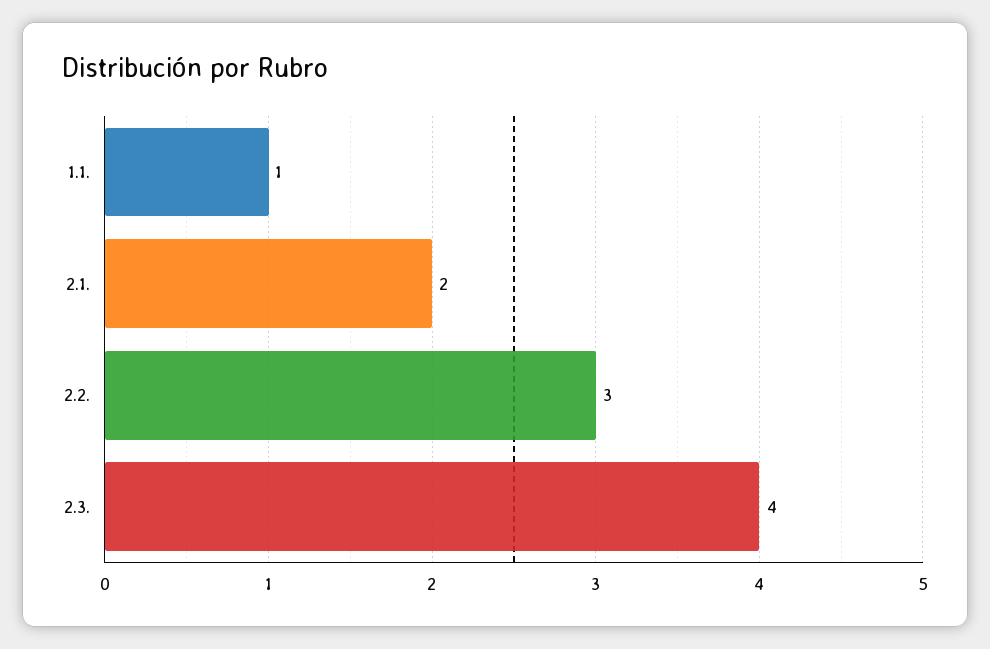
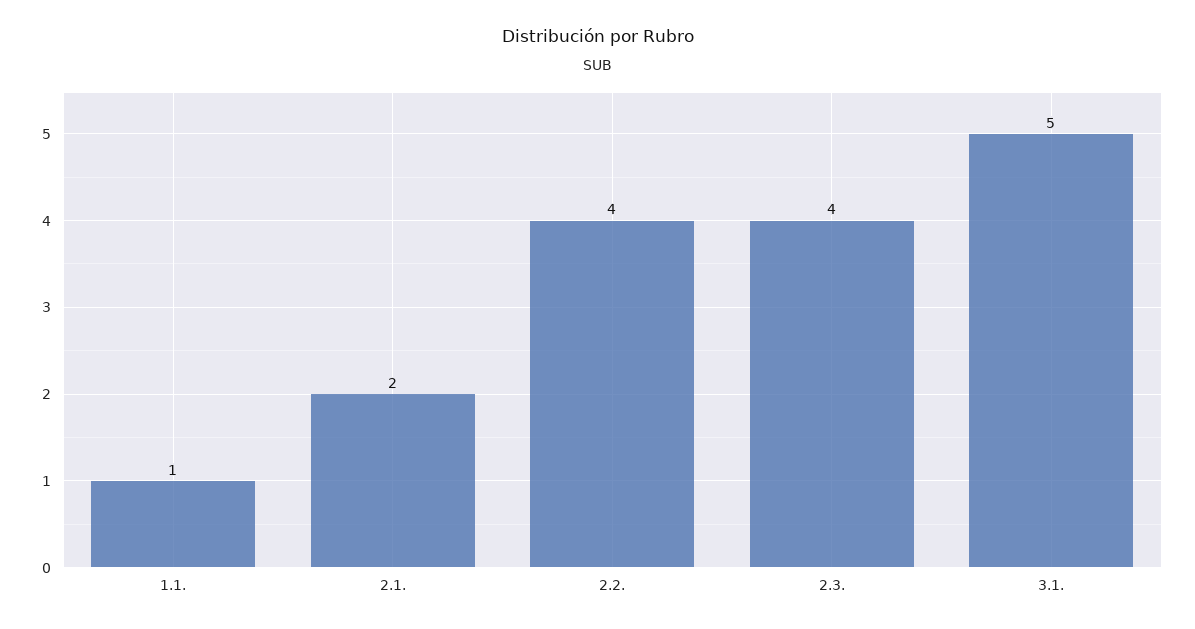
2.2.: 3 -> 4
3.1.: none -> 5

